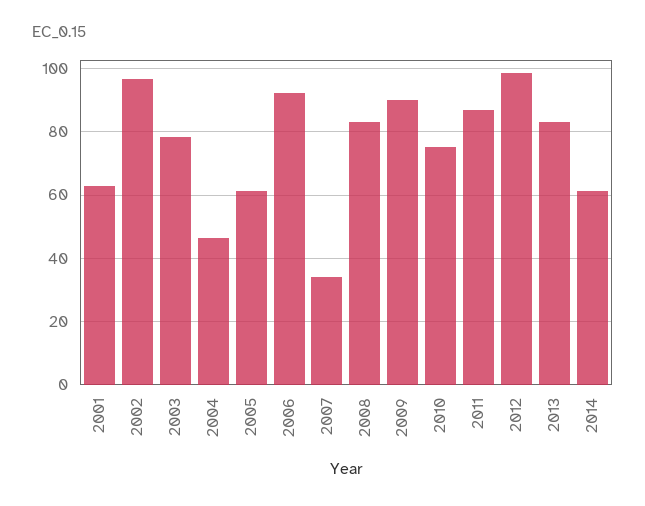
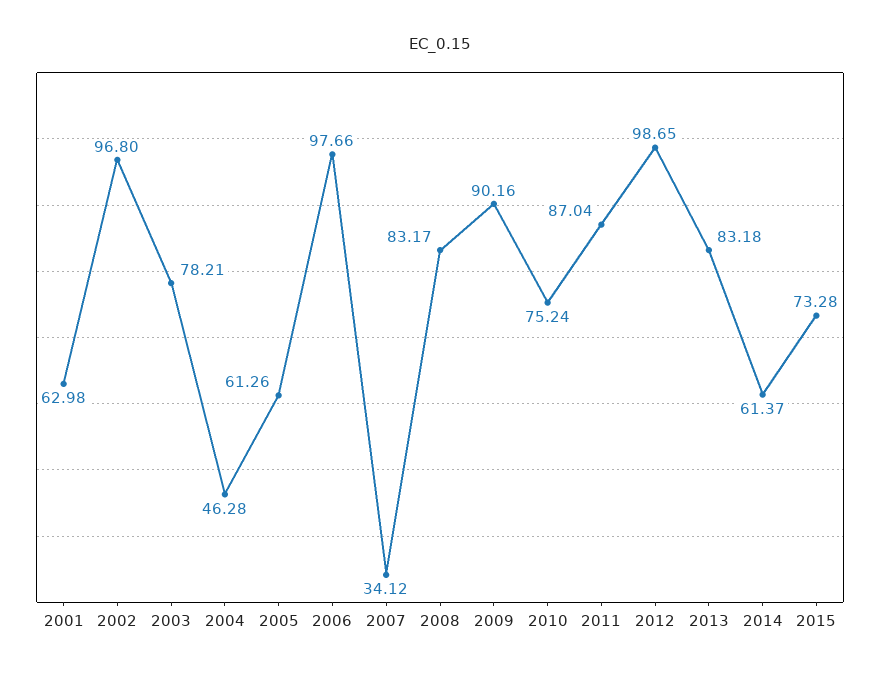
2006: 92 -> 97.66
2015: none -> 73.28

